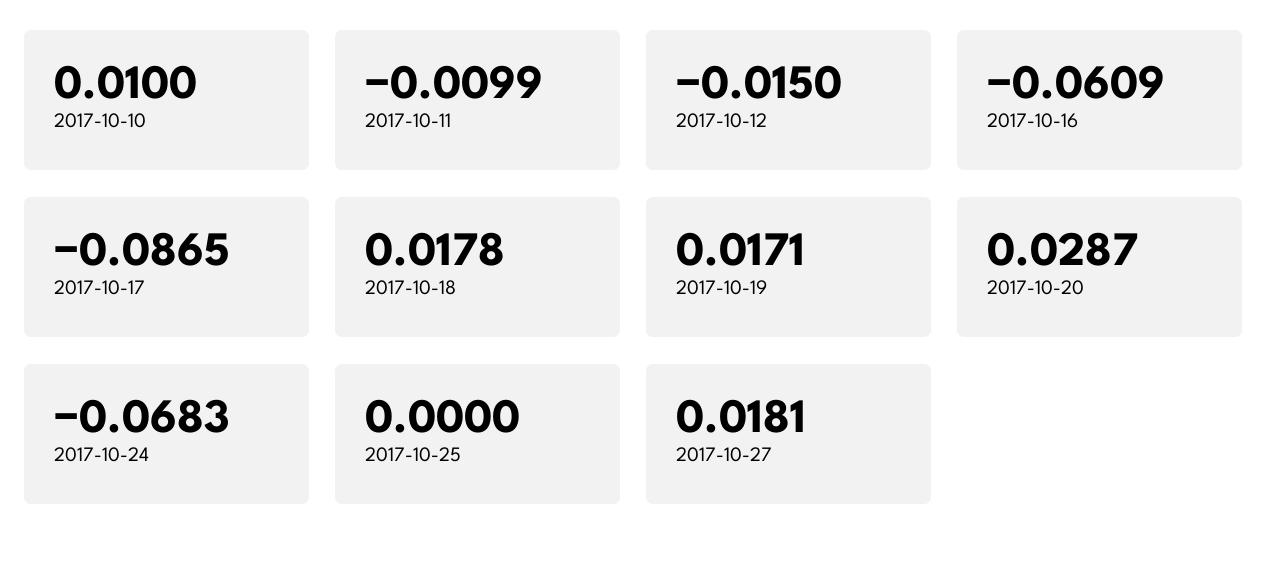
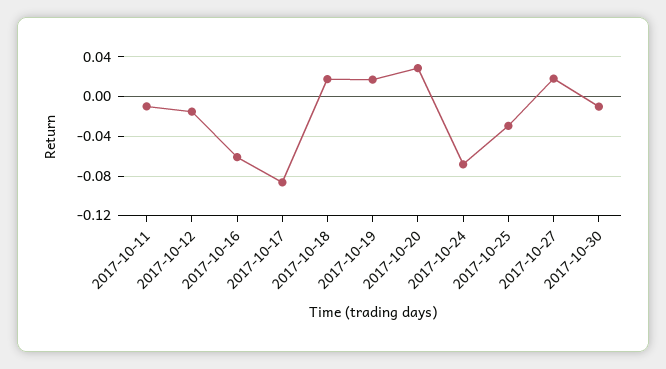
2017-10-10: 0.01 -> none
2017-10-25: 0 -> -0.03
2017-10-30: none -> -0.01

